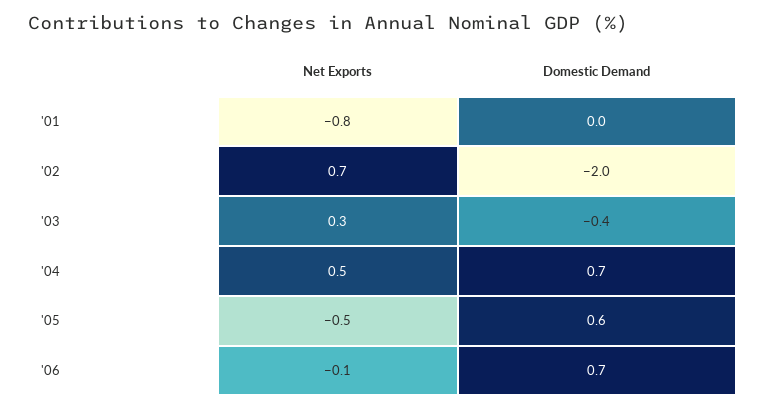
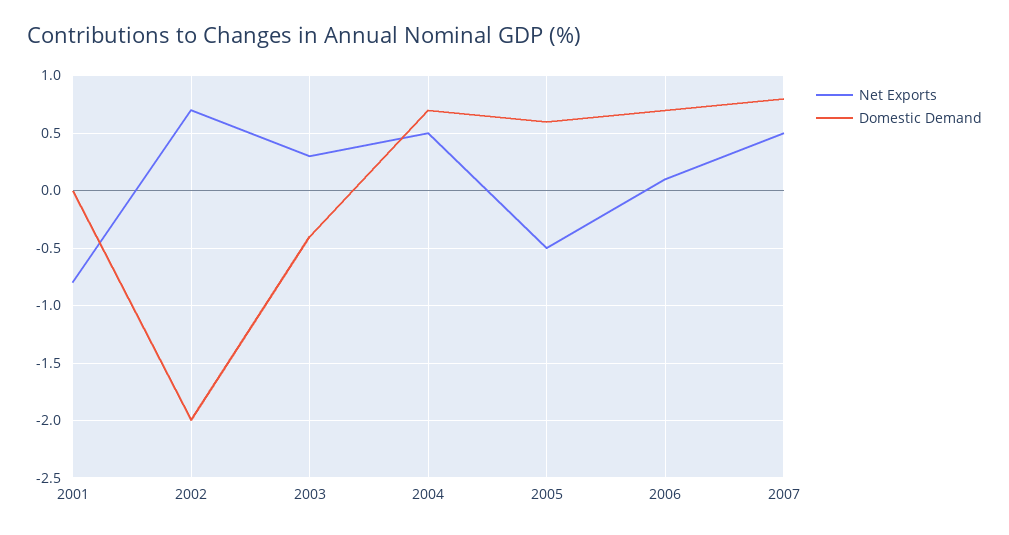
Net Exports, '06: -0.1 -> 0.1
Net Exports, 2007: none -> 0.5
Domestic Demand, 2007: none -> 0.8

